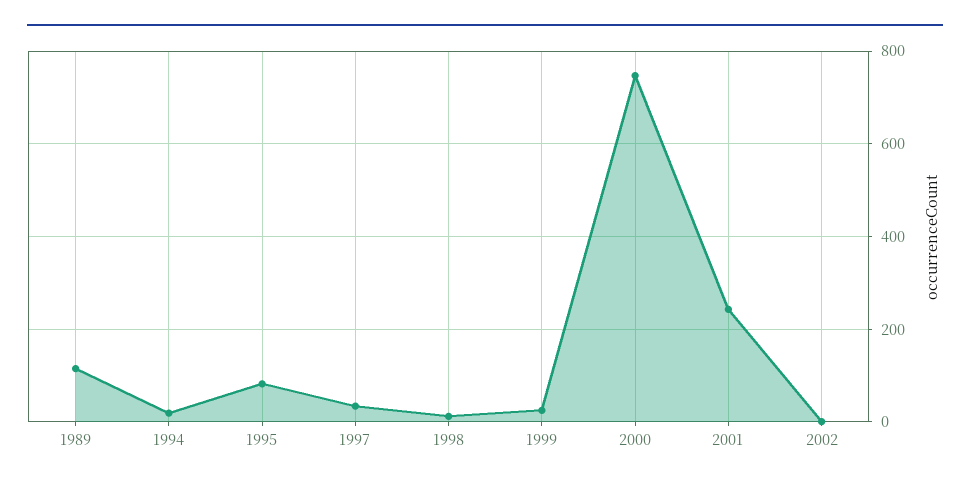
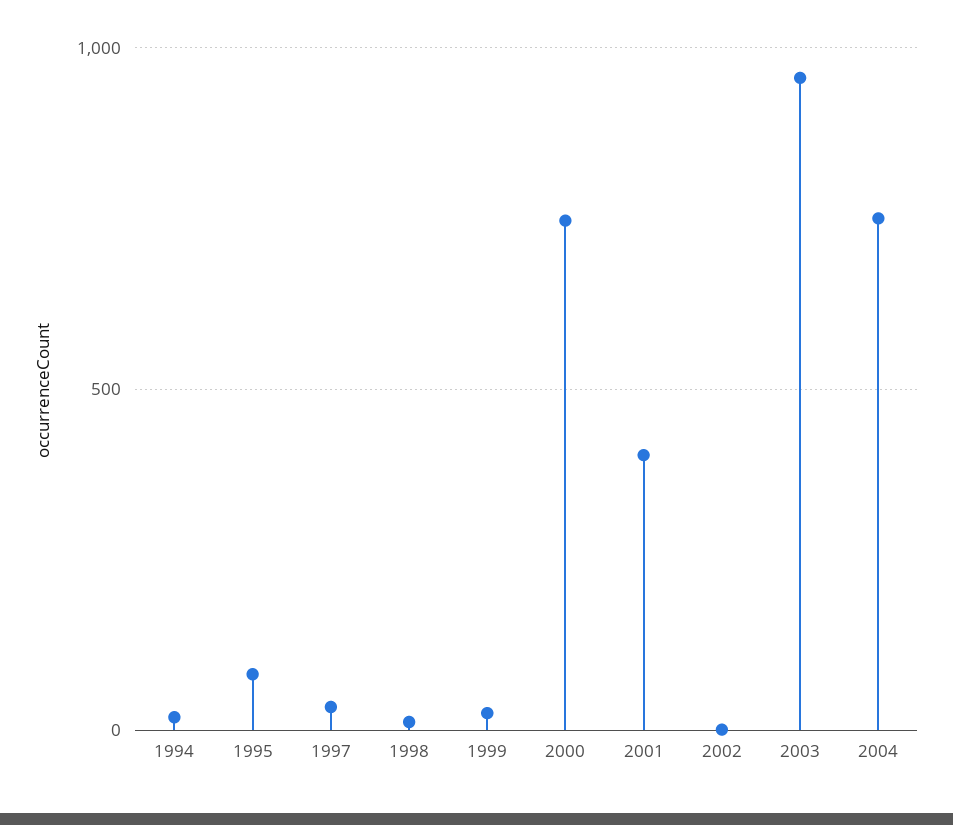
1989: 120 -> none
2001: 240 -> 400
2003: none -> 950
2004: none -> 750

